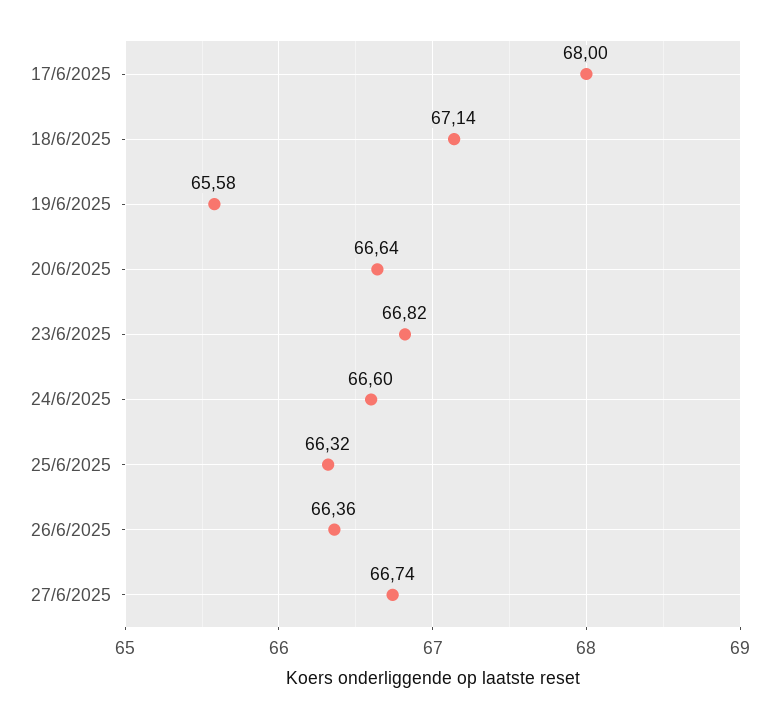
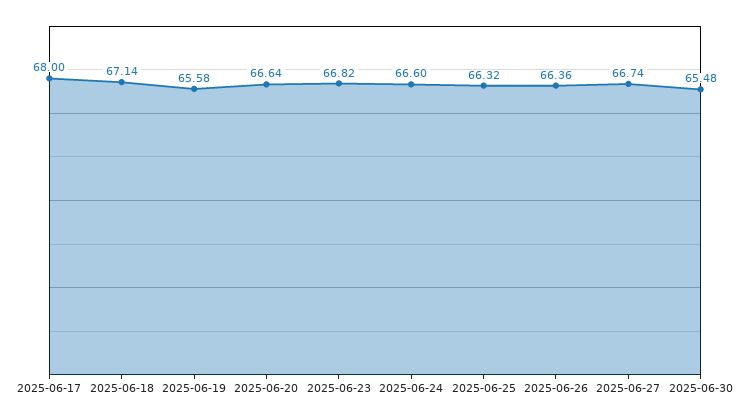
2025-06-30: none -> 65.48

